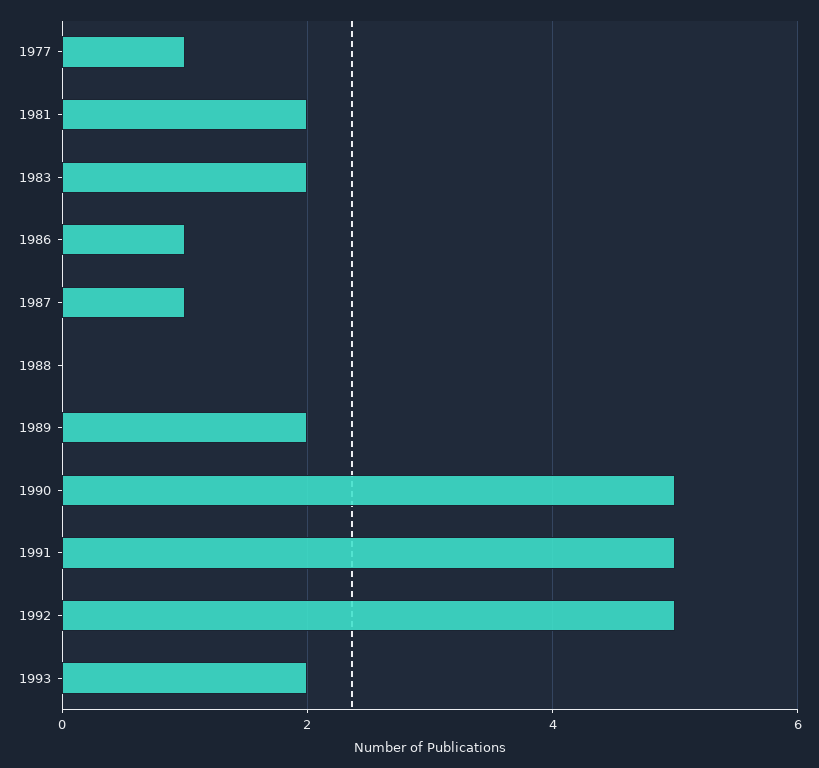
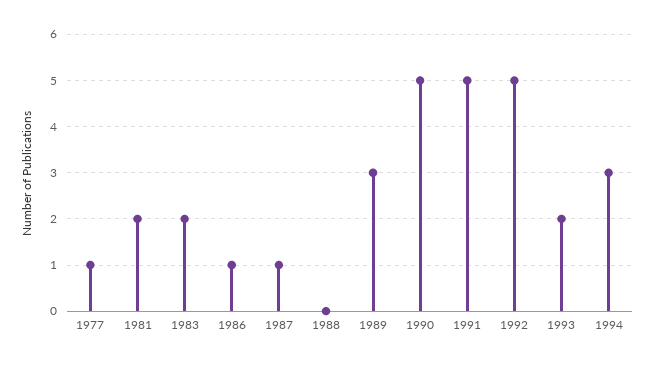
1989: 2 -> 3
1994: none -> 3

